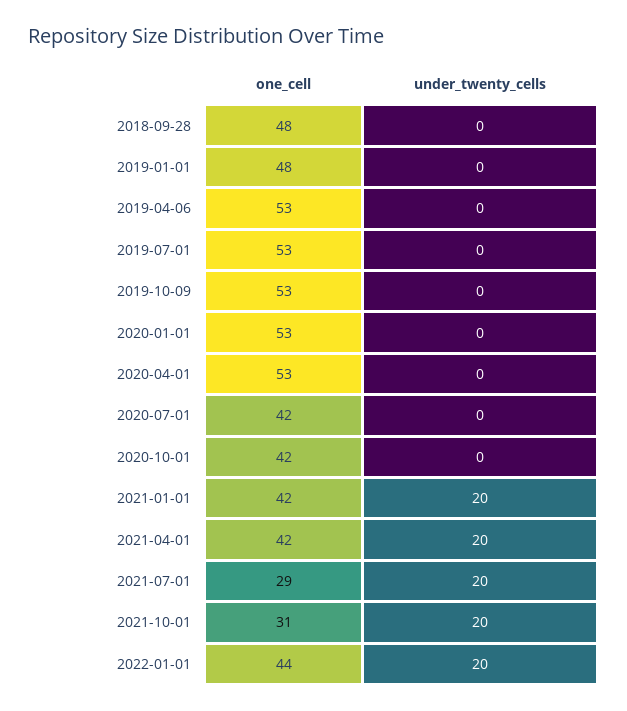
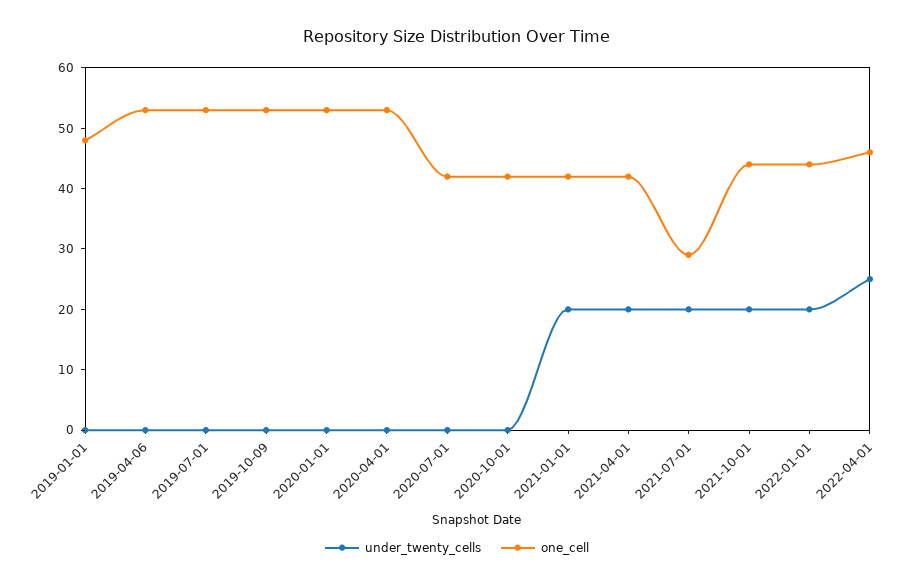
one_cell, 2018-09-28: 48 -> none
under_twenty_cells, 2018-09-28: 0 -> none
one_cell, 2021-10-01: 31 -> 45
under_twenty_cells, 2022-04-01: none -> 25
one_cell, 2022-04-01: none -> 45

